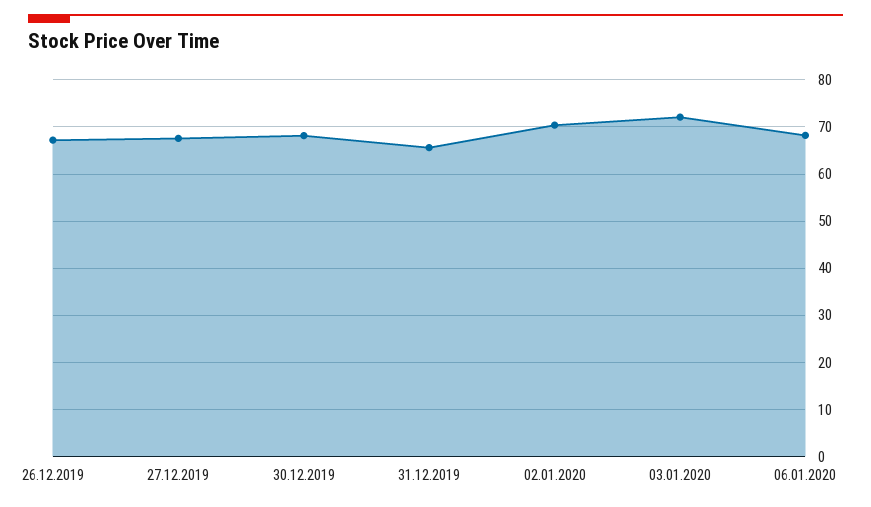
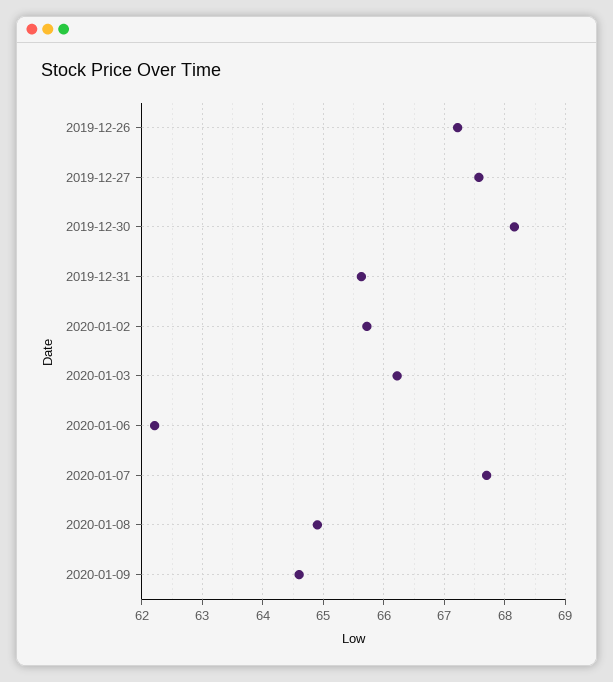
02.01.2020: 70 -> 65.7
03.01.2020: 72 -> 66.2
06.01.2020: 68 -> 62.2
2020-01-07: none -> 67.7
2020-01-08: none -> 64.9
2020-01-09: none -> 64.6

